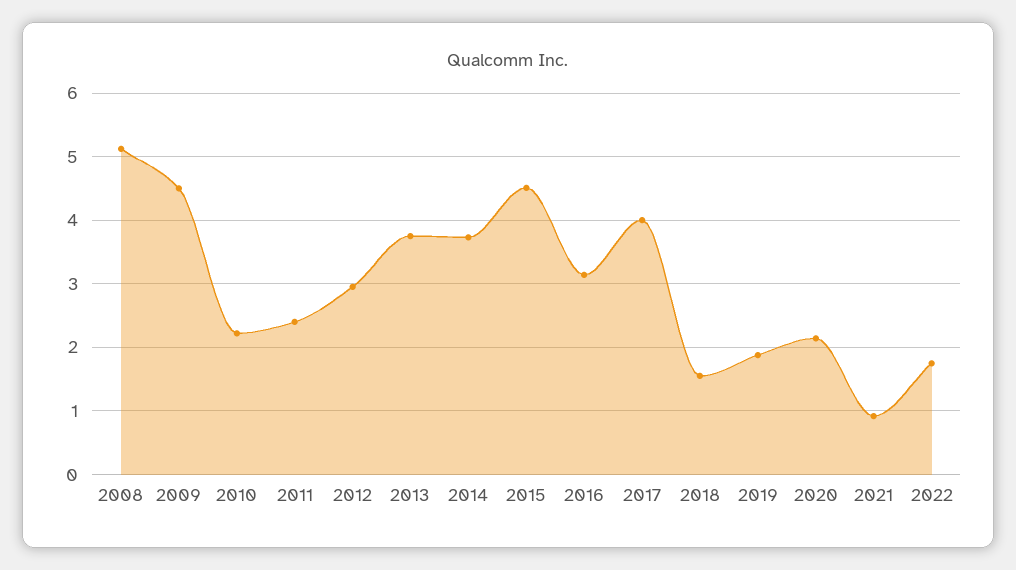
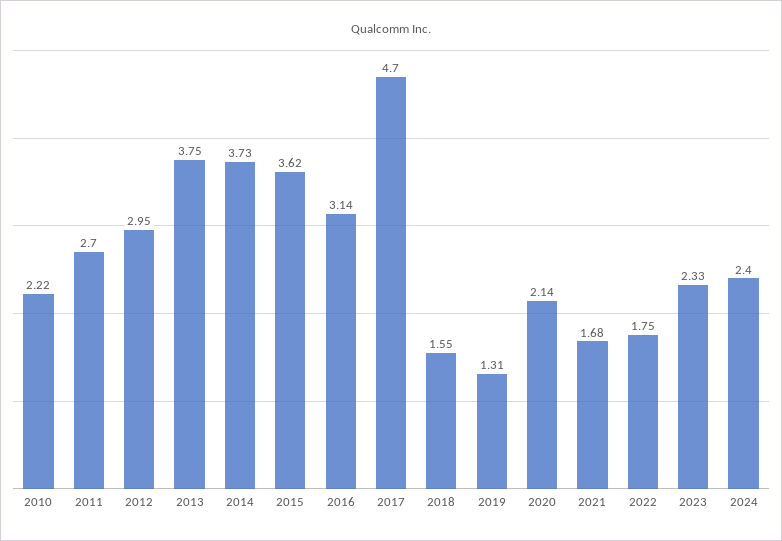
2008: 5.1 -> none
2009: 4.5 -> none
2011: 2.4 -> 2.7
2015: 4.5 -> 3.62
2017: 4 -> 4.7
2019: 1.9 -> 1.31
2021: 0.9 -> 1.68
2023: none -> 2.33
2024: none -> 2.4

